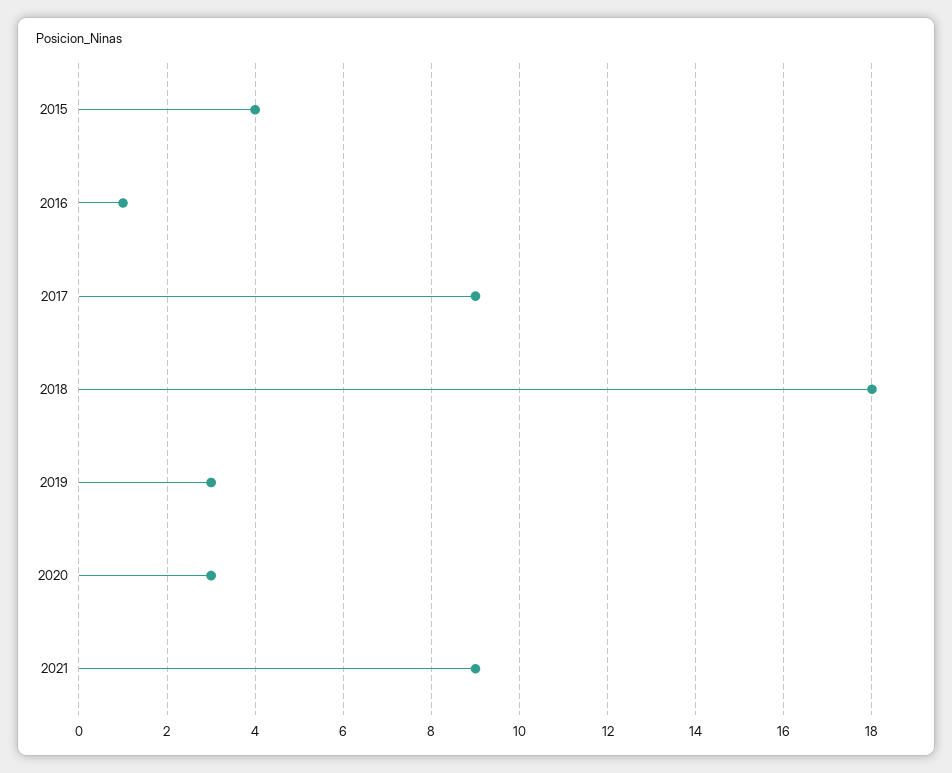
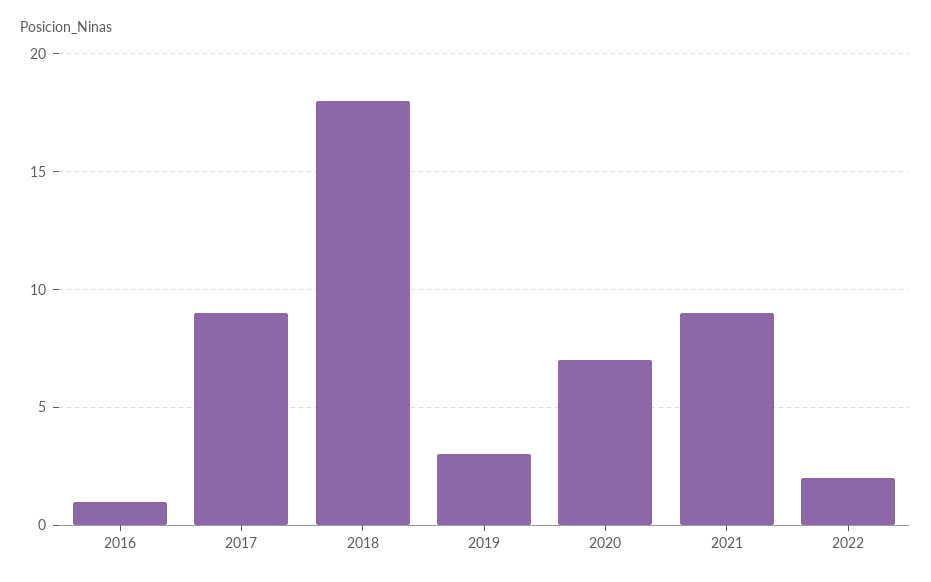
2015: 4 -> none
2020: 3 -> 7
2022: none -> 2

